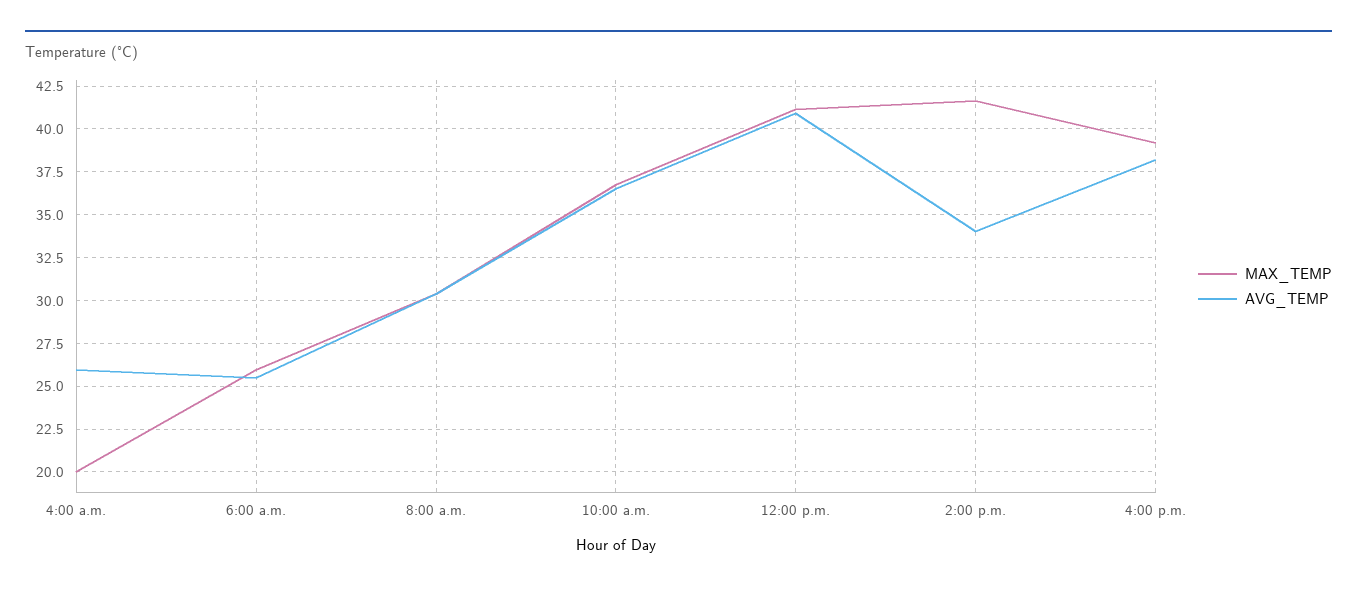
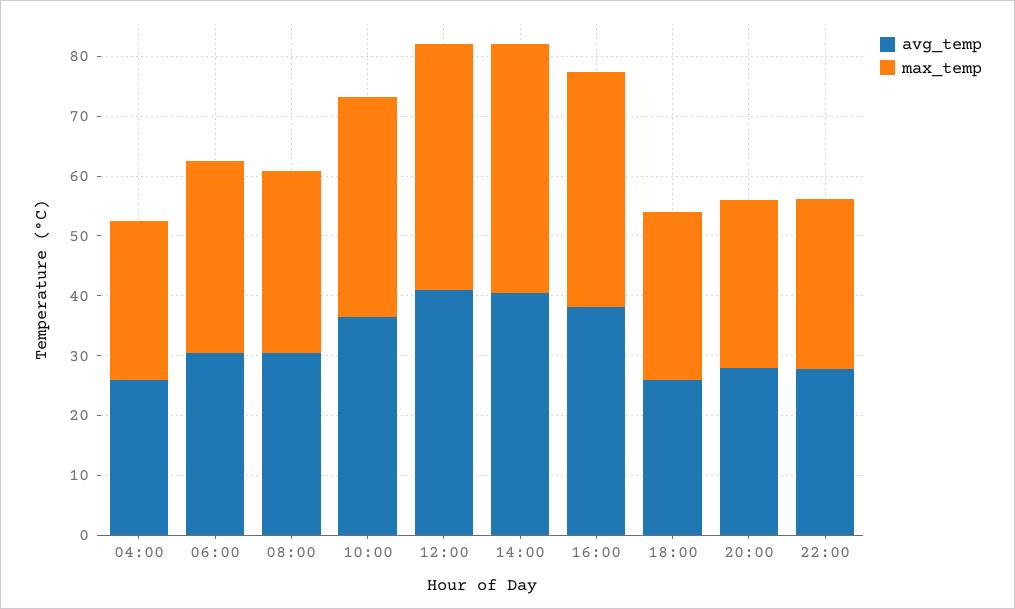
MAX_TEMP, 4:00 a.m.: 20 -> 26
MAX_TEMP, 6:00 a.m.: 26 -> 32
AVG_TEMP, 6:00 a.m.: 25.5 -> 30
AVG_TEMP, 2:00 p.m.: 34 -> 40
AVG_TEMP, 18:00: none -> 26
MAX_TEMP, 18:00: none -> 28
AVG_TEMP, 20:00: none -> 28
MAX_TEMP, 20:00: none -> 28
AVG_TEMP, 22:00: none -> 28
MAX_TEMP, 22:00: none -> 28

